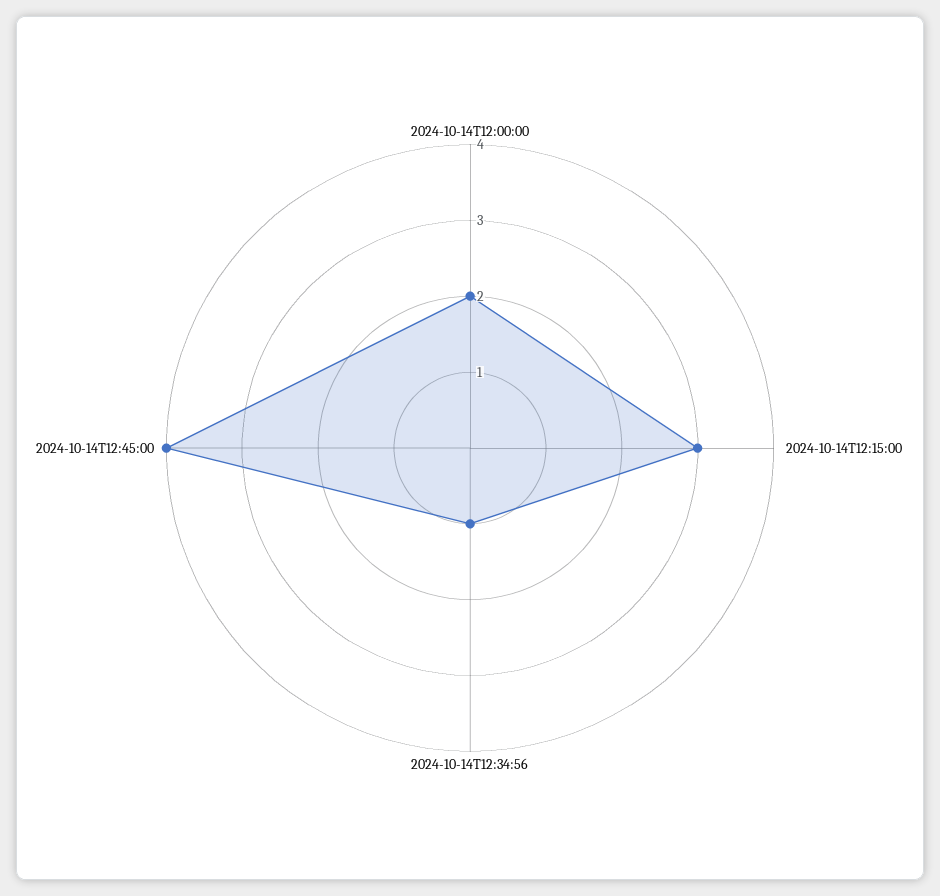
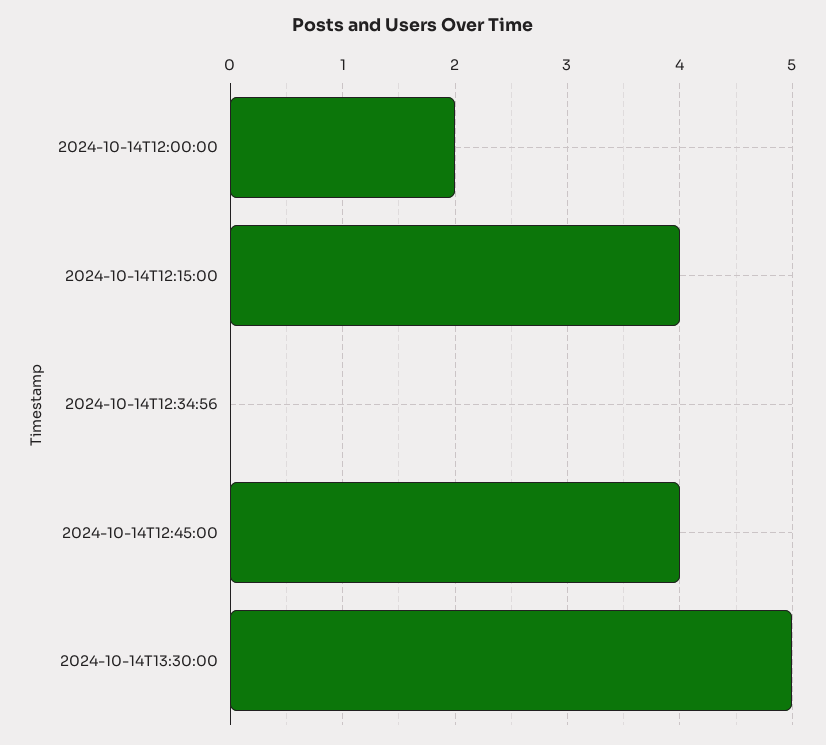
2024-10-14T12:15:00: 3 -> 4
2024-10-14T12:34:56: 1 -> 0
2024-10-14T13:30:00: none -> 5

